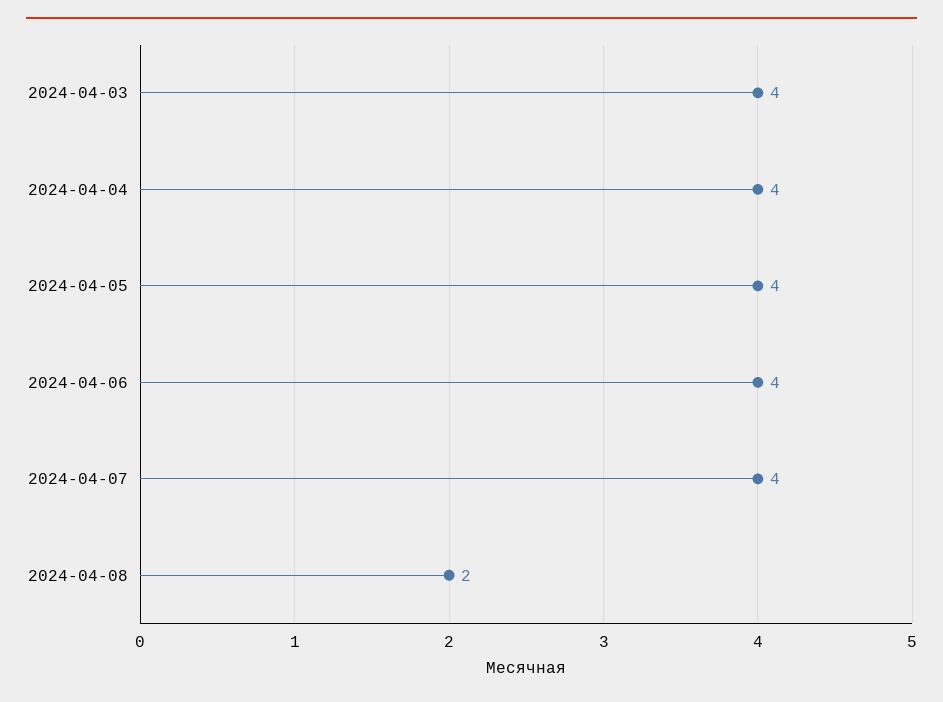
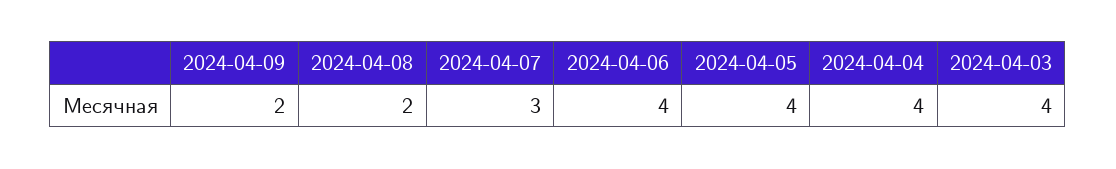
2024-04-07: 4 -> 3
2024-04-09: none -> 2

